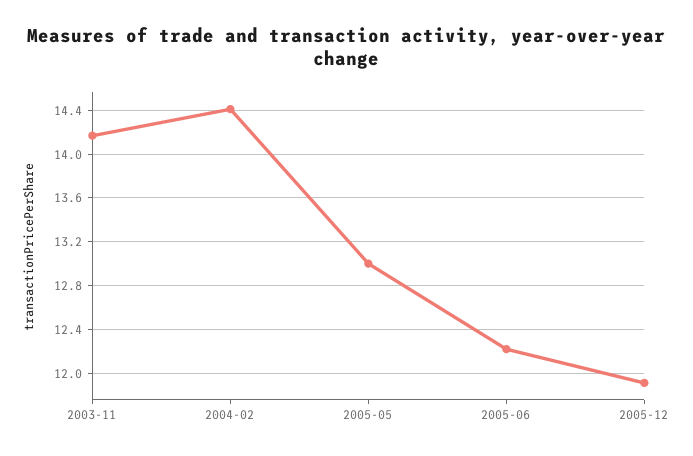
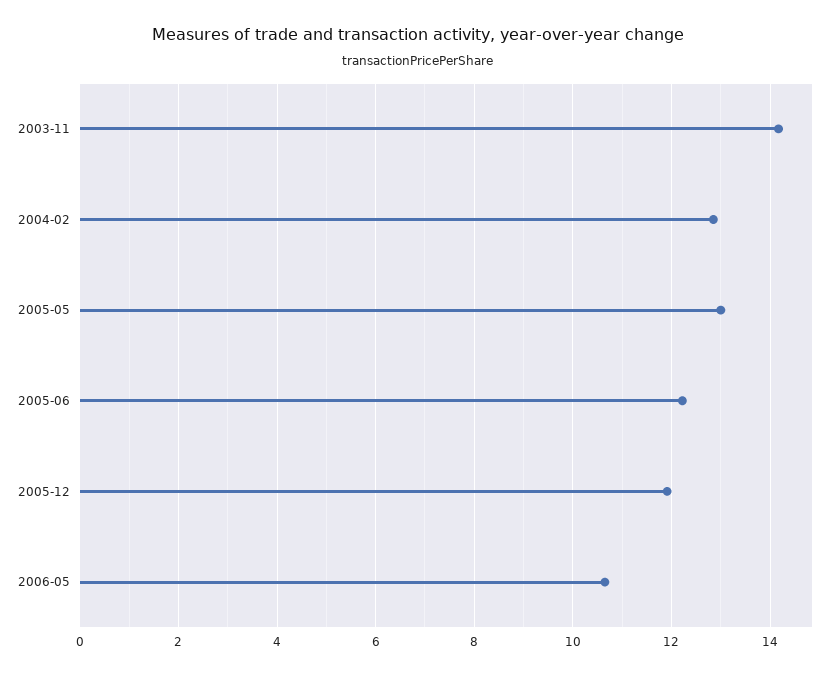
2004-02: 14.4 -> 12.8
2006-05: none -> 10.6

